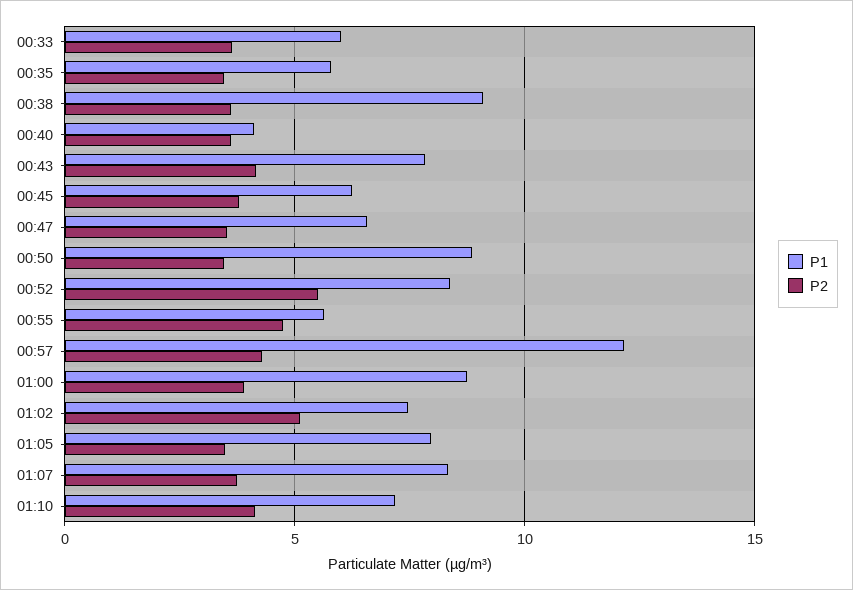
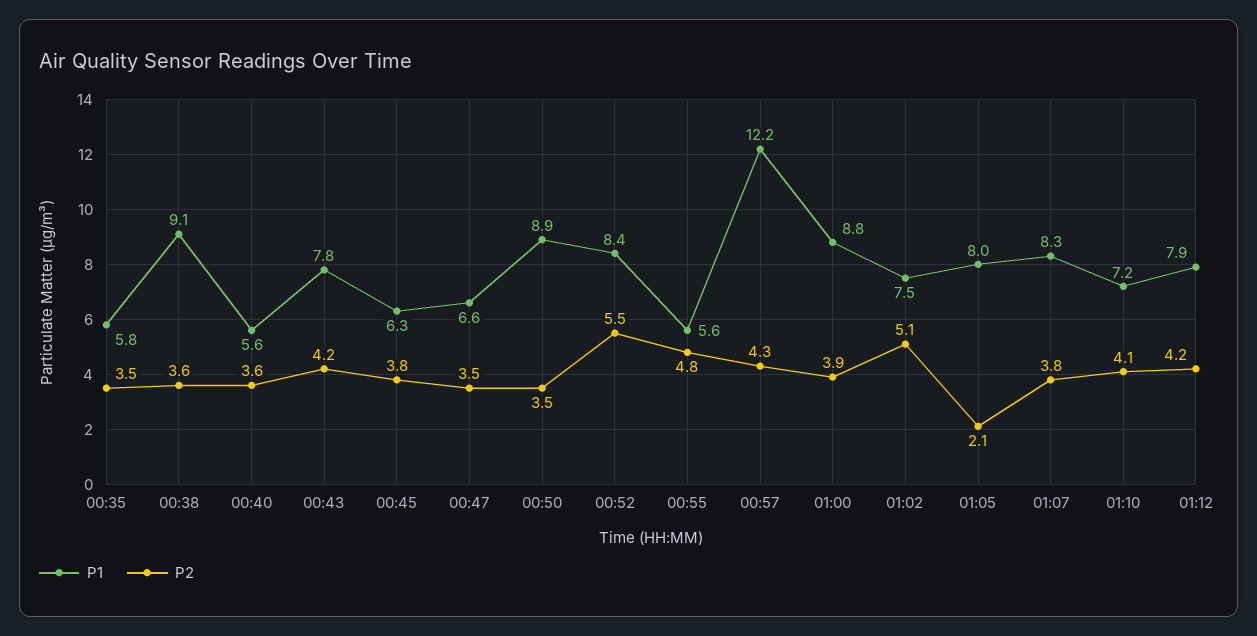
P1, 00:33: 6 -> none
P2, 00:33: 3.5 -> none
P1, 00:40: 4 -> 5.6
P2, 01:05: 3.5 -> 2.1
P1, 01:12: none -> 7.9
P2, 01:12: none -> 4.2

